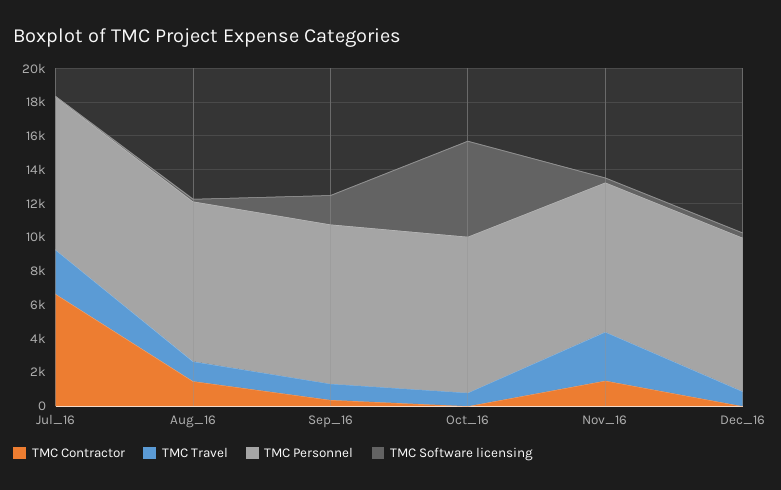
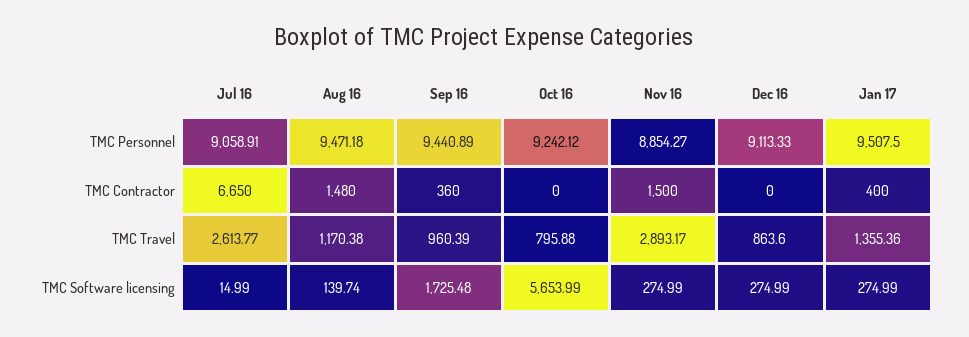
TMC Personnel, Jan 17: none -> 9507.5
TMC Contractor, Jan 17: none -> 400
TMC Travel, Jan 17: none -> 1355.36
TMC Software licensing, Jan 17: none -> 274.99

